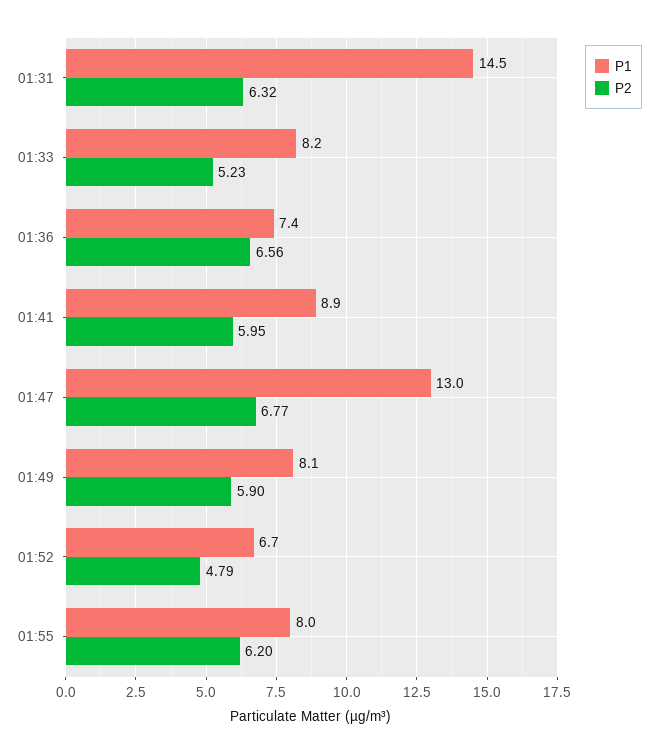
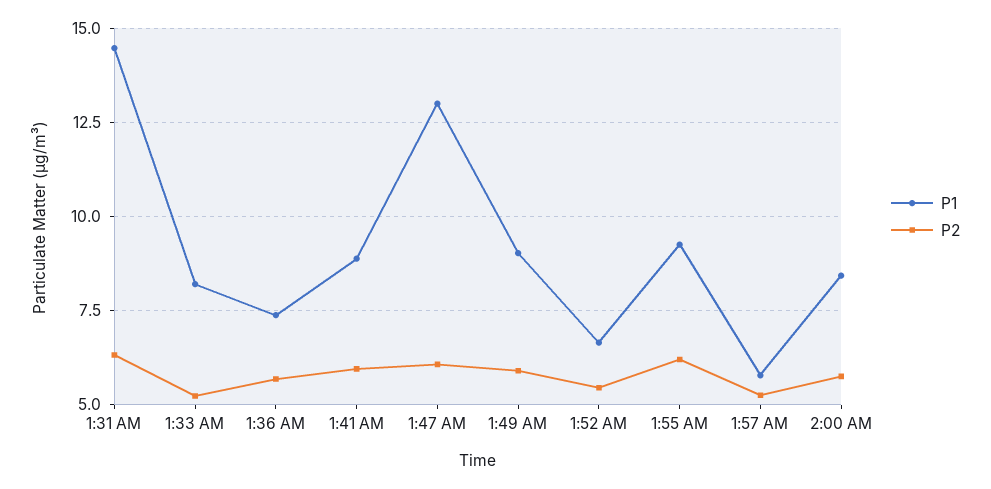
P2, 01:36: 6.56 -> 5.75
P2, 01:47: 6.77 -> 6
P1, 01:49: 8.1 -> 9
P2, 01:52: 4.79 -> 5.5
P1, 01:55: 8 -> 9.25
P1, 1:57 AM: none -> 5.75
P2, 1:57 AM: none -> 5.25
P1, 2:00 AM: none -> 8.5
P2, 2:00 AM: none -> 5.75

